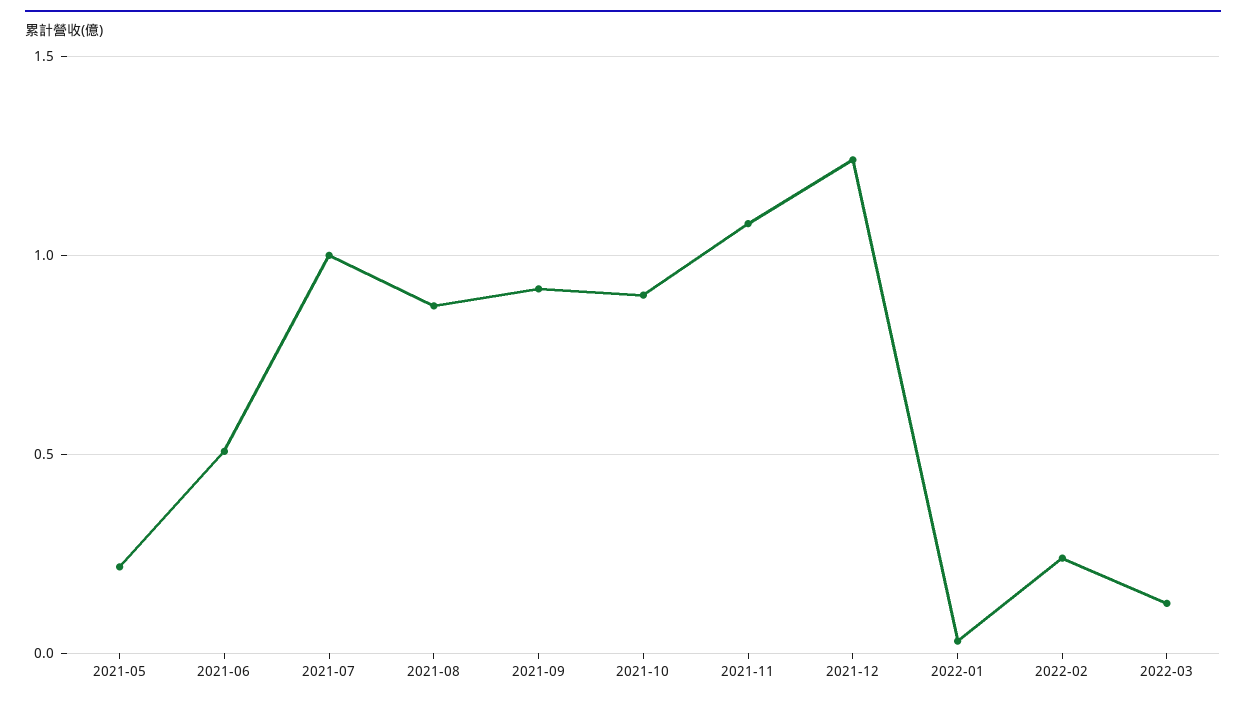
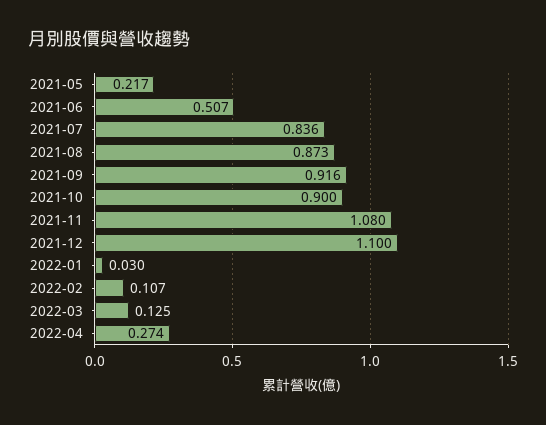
2021-07: 1 -> 0.836
2021-12: 1.25 -> 1.1
2022-02: 0.25 -> 0.107
2022-04: none -> 0.274

